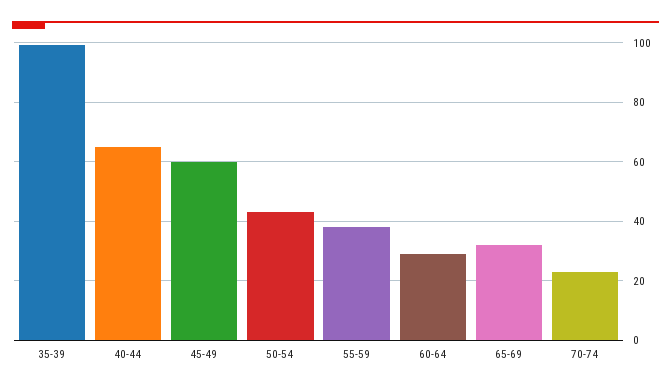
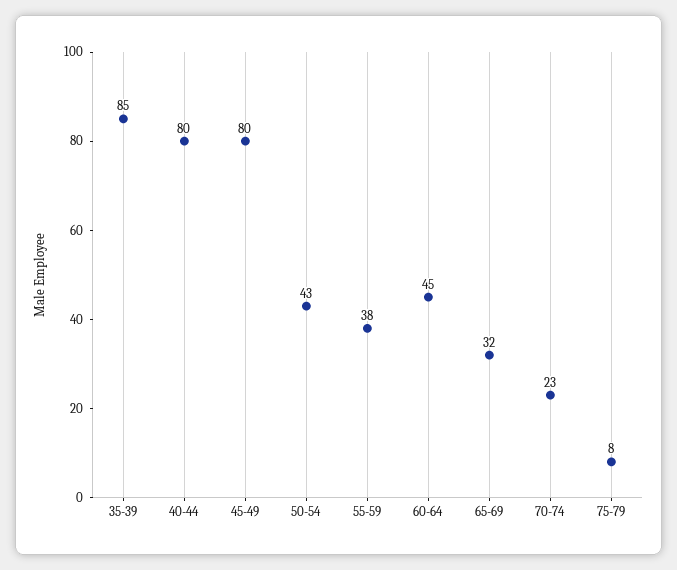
35-39: 100 -> 85
40-44: 65 -> 80
45-49: 60 -> 80
60-64: 30 -> 45
75-79: none -> 8

